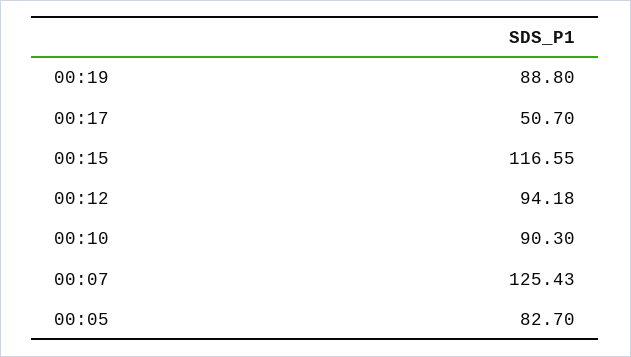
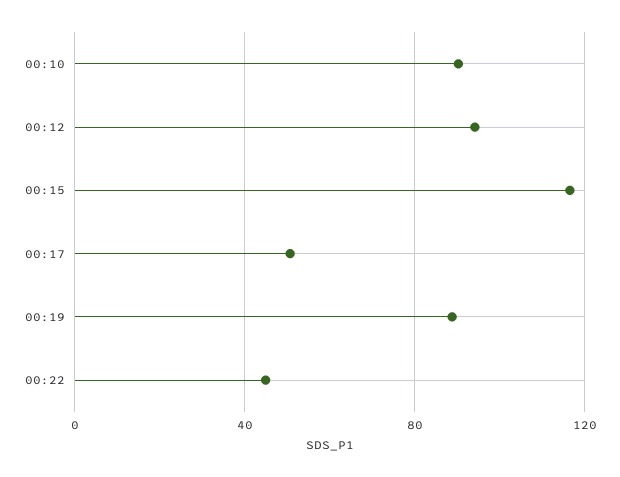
00:07: 125.43 -> none
00:05: 82.7 -> none
00:22: none -> 45

